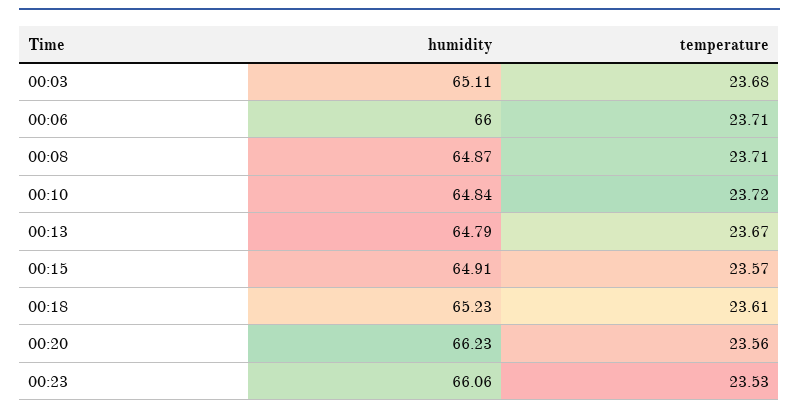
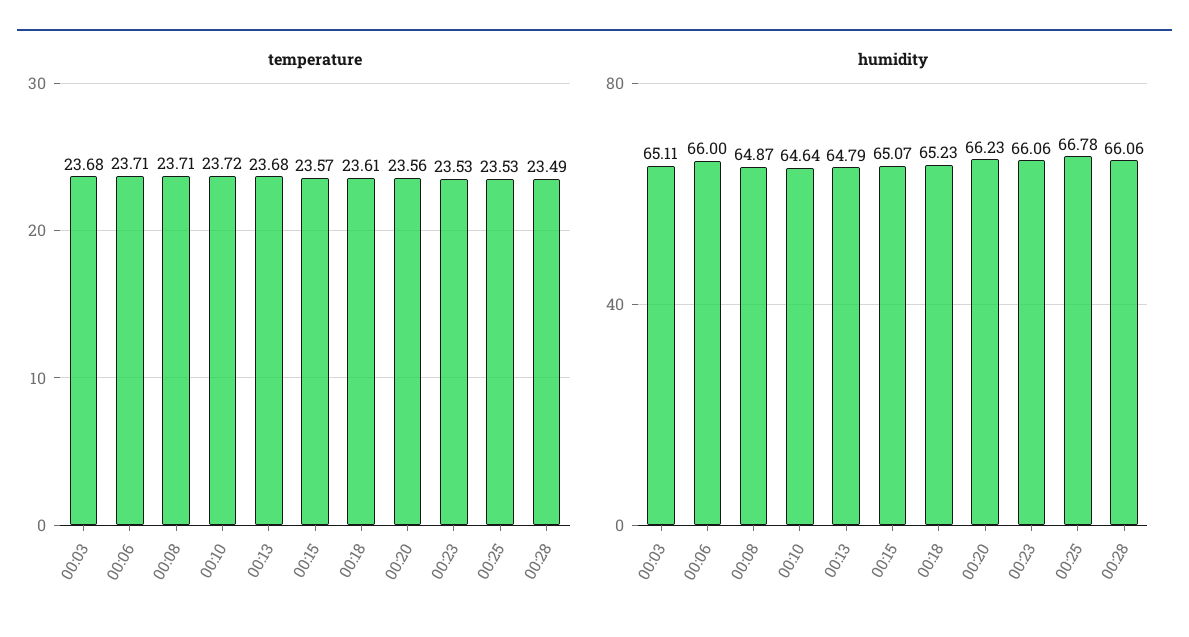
humidity, 00:10: 64.84 -> 64.64
temperature, 00:13: 23.67 -> 23.68
humidity, 00:15: 64.91 -> 65.07
temperature, 00:25: none -> 23.53
temperature, 00:28: none -> 23.49
humidity, 00:25: none -> 66.78
humidity, 00:28: none -> 66.06

